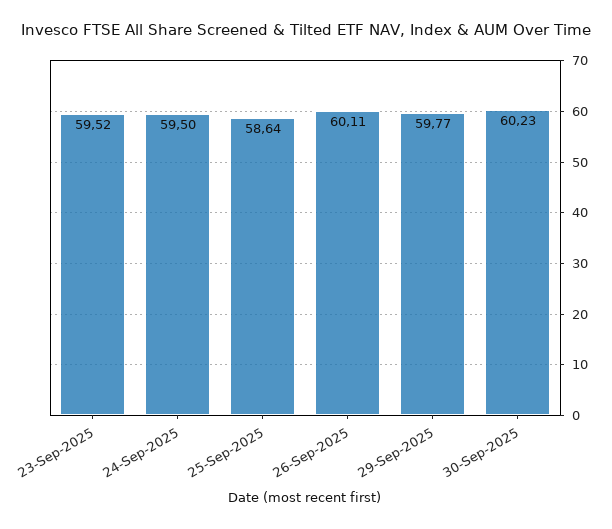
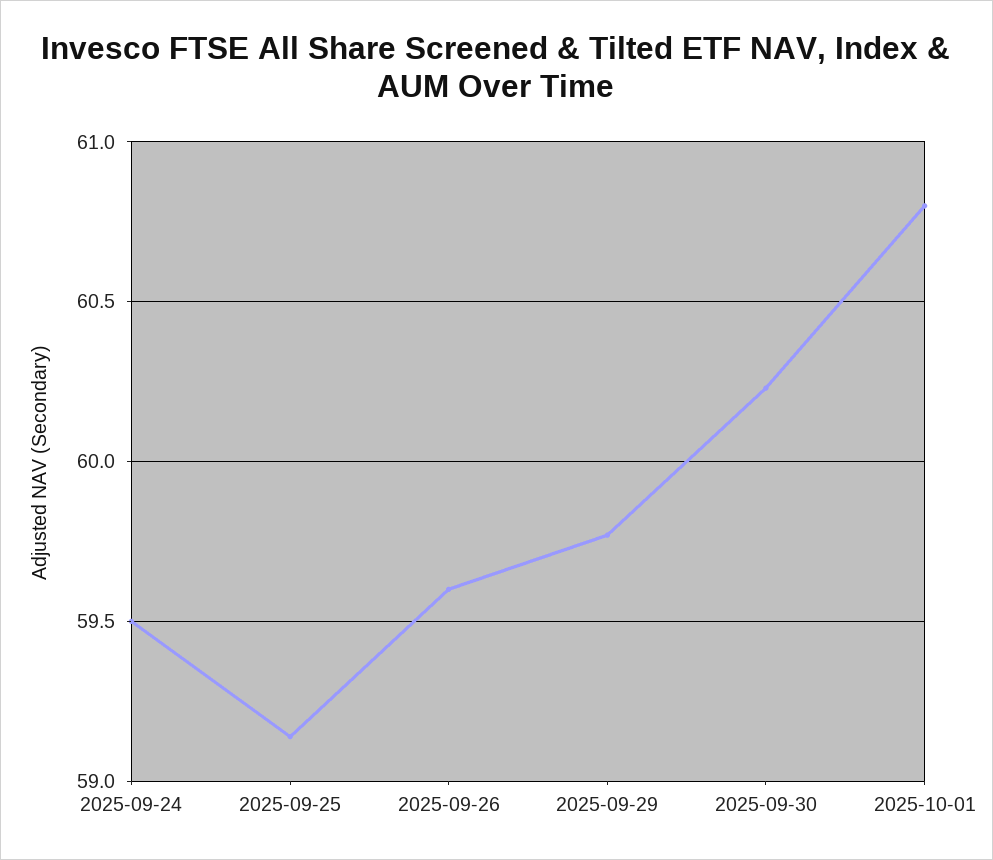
23-Sep-2025: 59.52 -> none
25-Sep-2025: 58.64 -> 59.15
26-Sep-2025: 60.11 -> 59.6
2025-10-01: none -> 60.8

